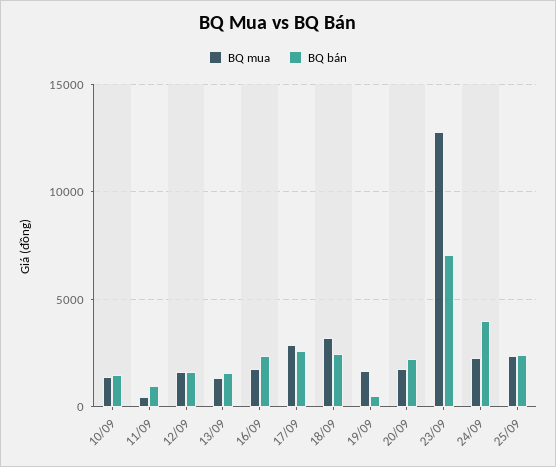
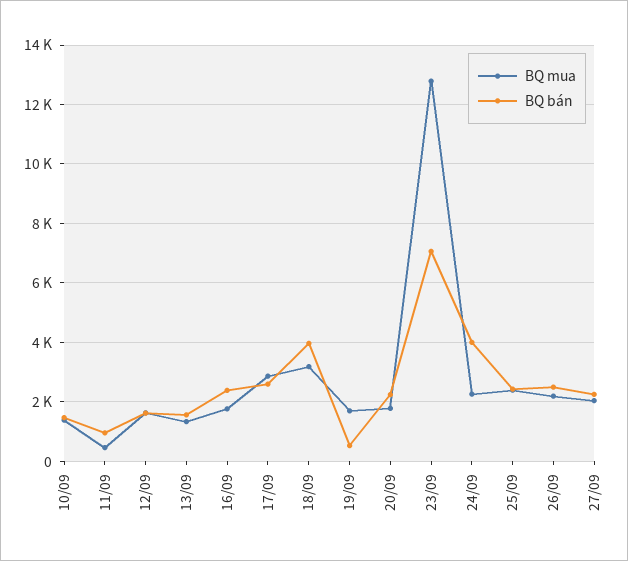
BQ bán, 18/09: 2500 -> 4000
BQ mua, 26/09: none -> 2250
BQ bán, 26/09: none -> 2500
BQ mua, 27/09: none -> 2000
BQ bán, 27/09: none -> 2250

